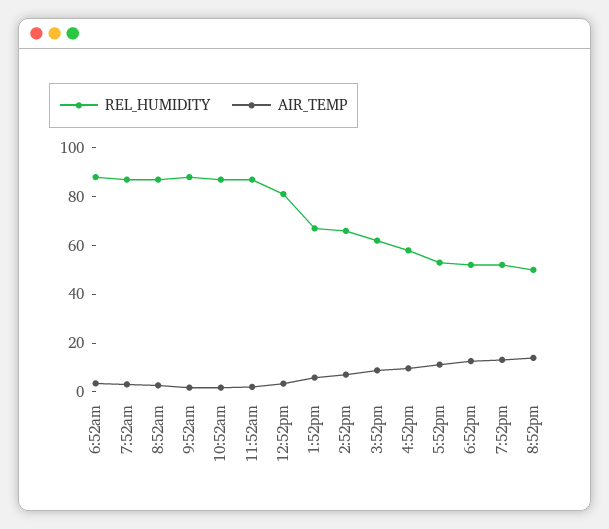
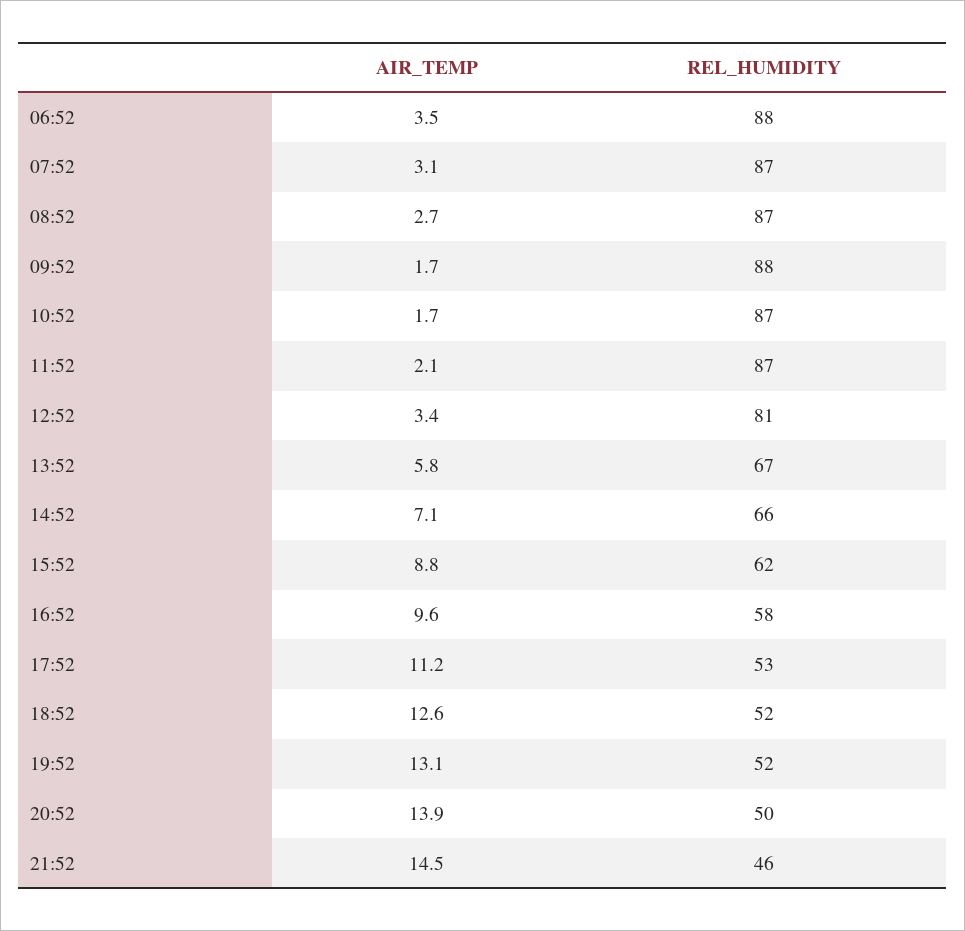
AIR_TEMP, 21:52: none -> 14.5
REL_HUMIDITY, 21:52: none -> 46

